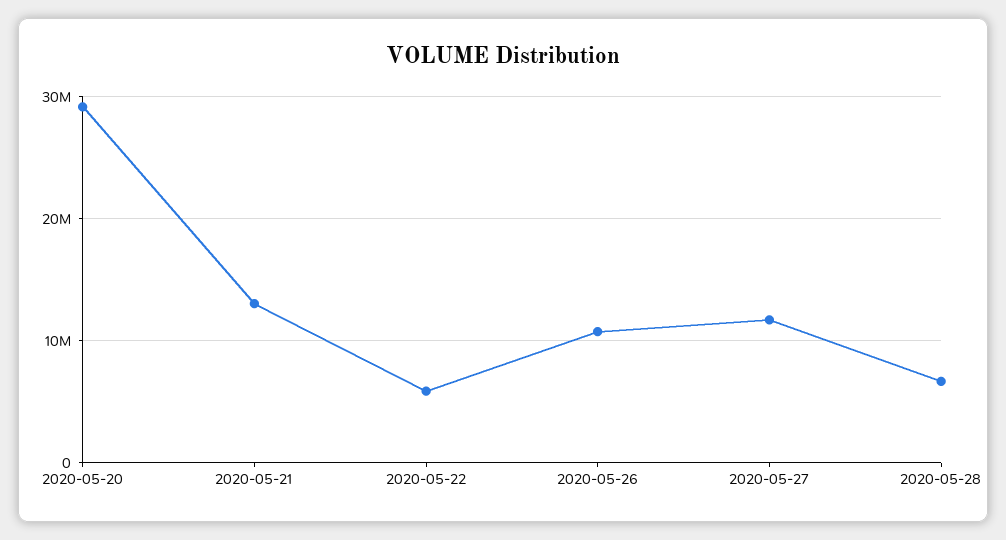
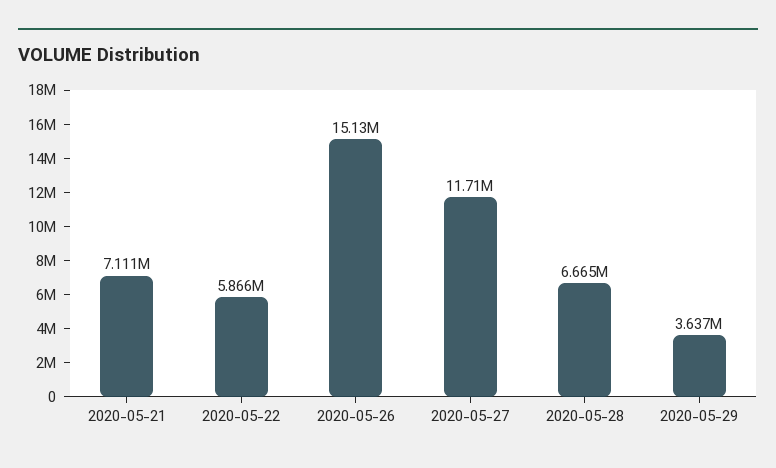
2020-05-20: 29000000 -> none
2020-05-21: 13000000 -> 7111000
2020-05-26: 11000000 -> 15130000
2020-05-29: none -> 3637000

